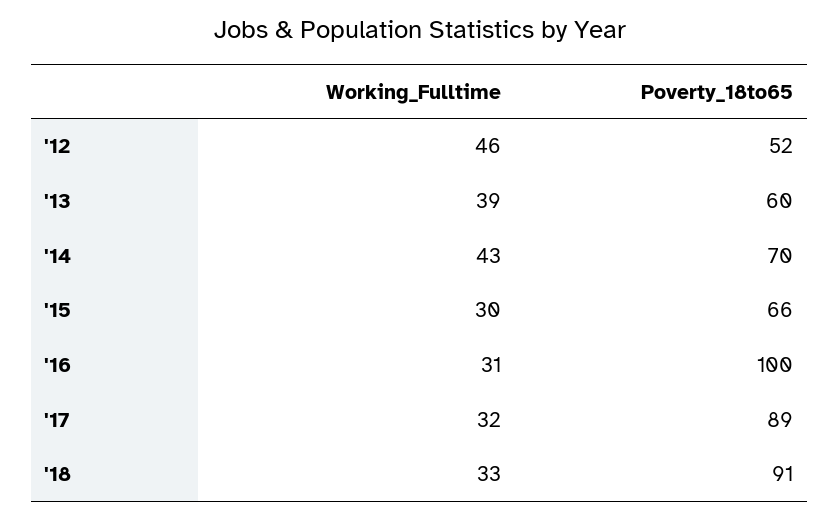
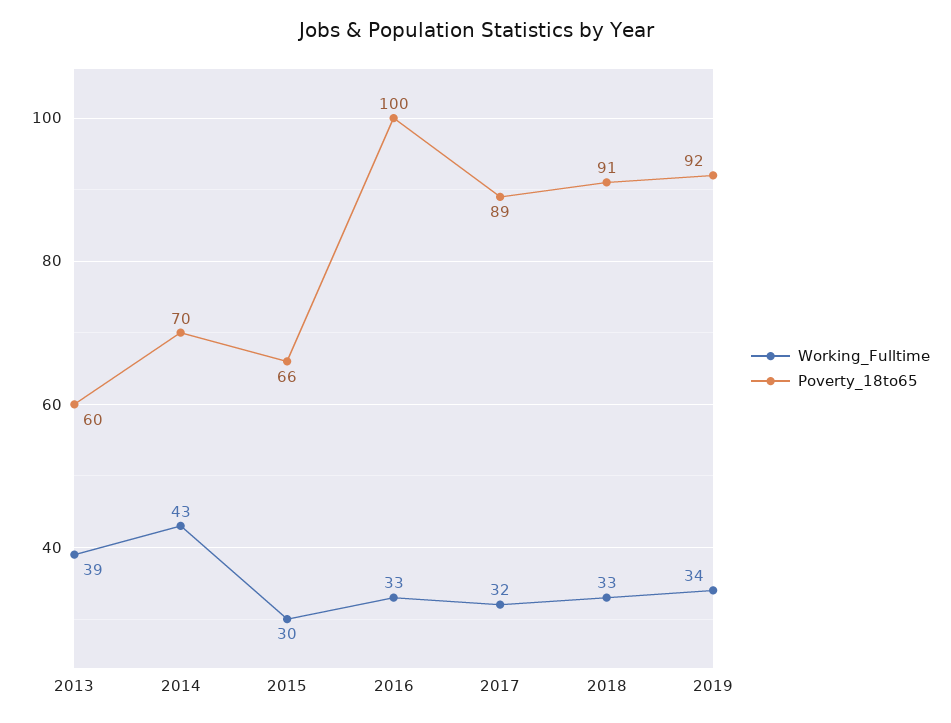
Working_Fulltime, '12: 46 -> none
Poverty_18to65, '12: 52 -> none
Working_Fulltime, '16: 31 -> 33
Working_Fulltime, 2019: none -> 34
Poverty_18to65, 2019: none -> 92

